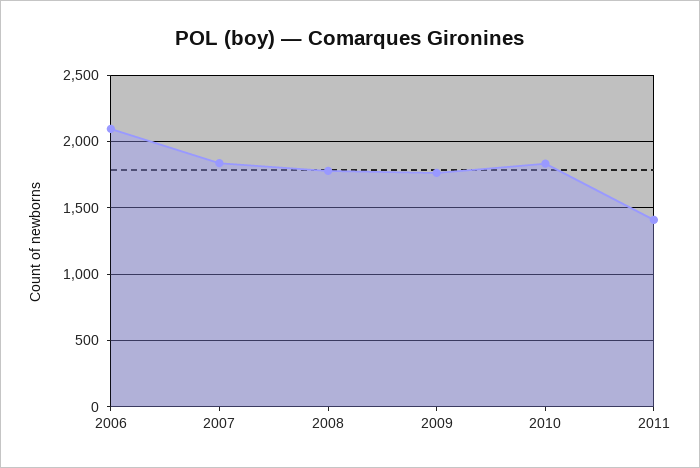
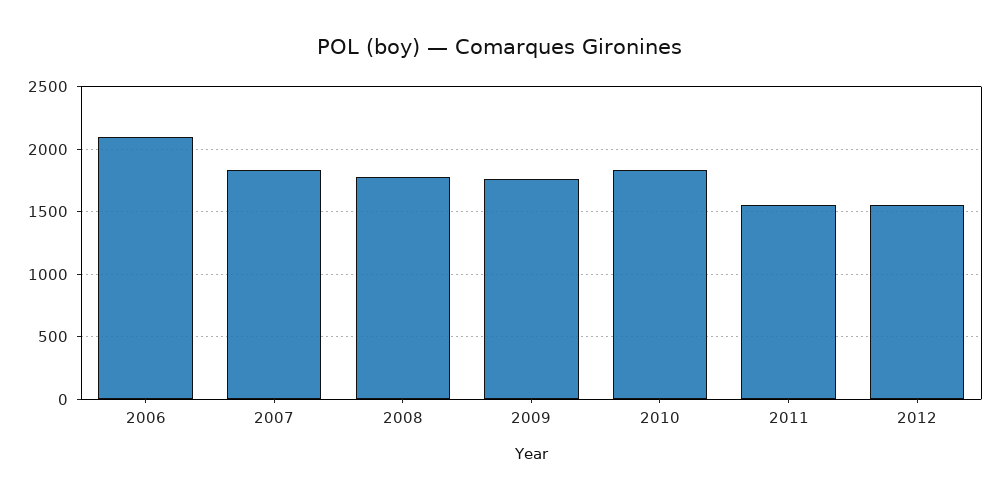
2011: 1400 -> 1550
2012: none -> 1550

